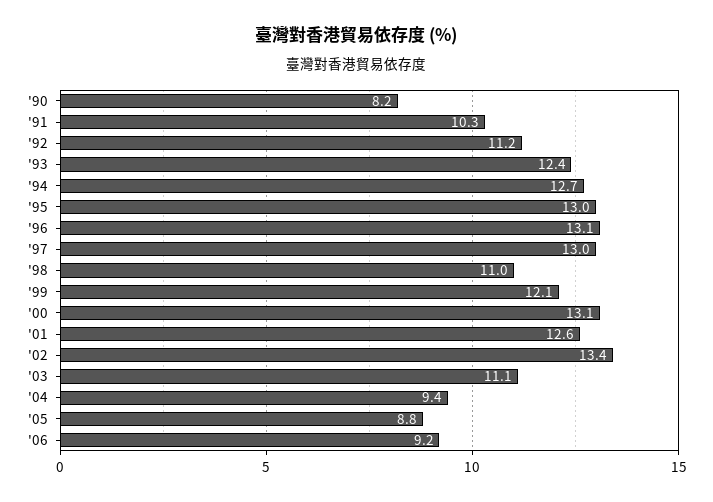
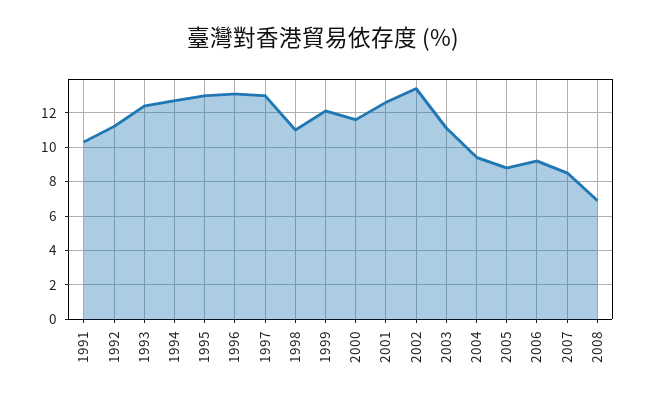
'90: 8.2 -> none
'00: 13.1 -> 11.5
2007: none -> 8.5
2008: none -> 7

